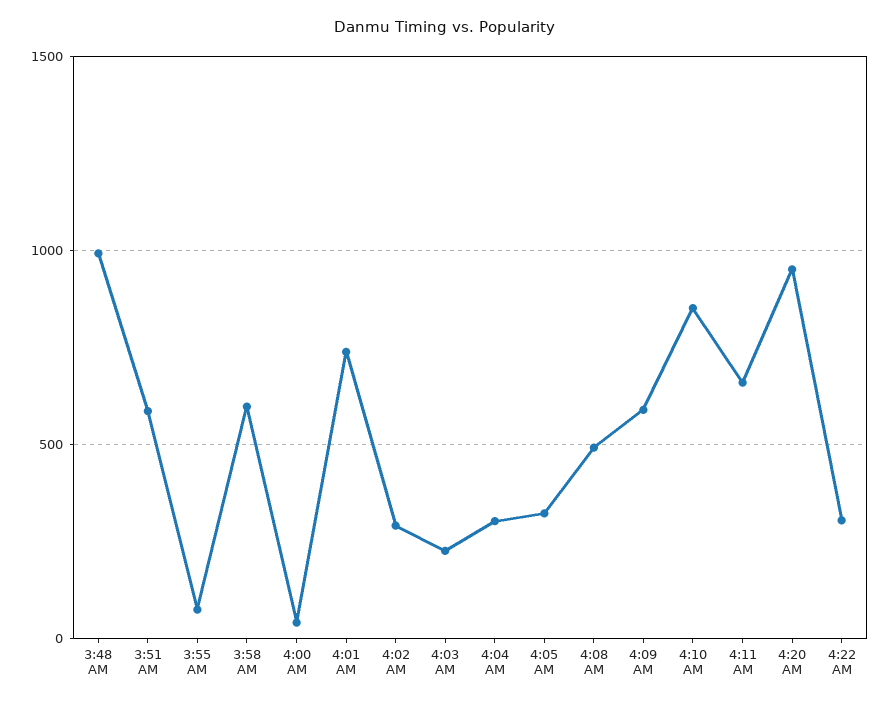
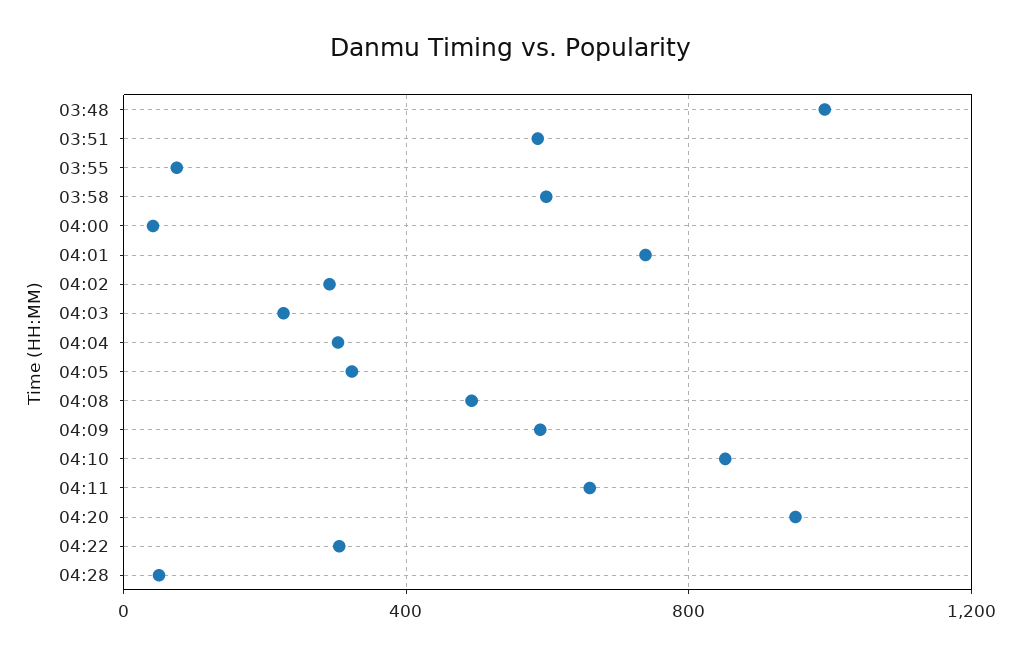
04:28: none -> 50

